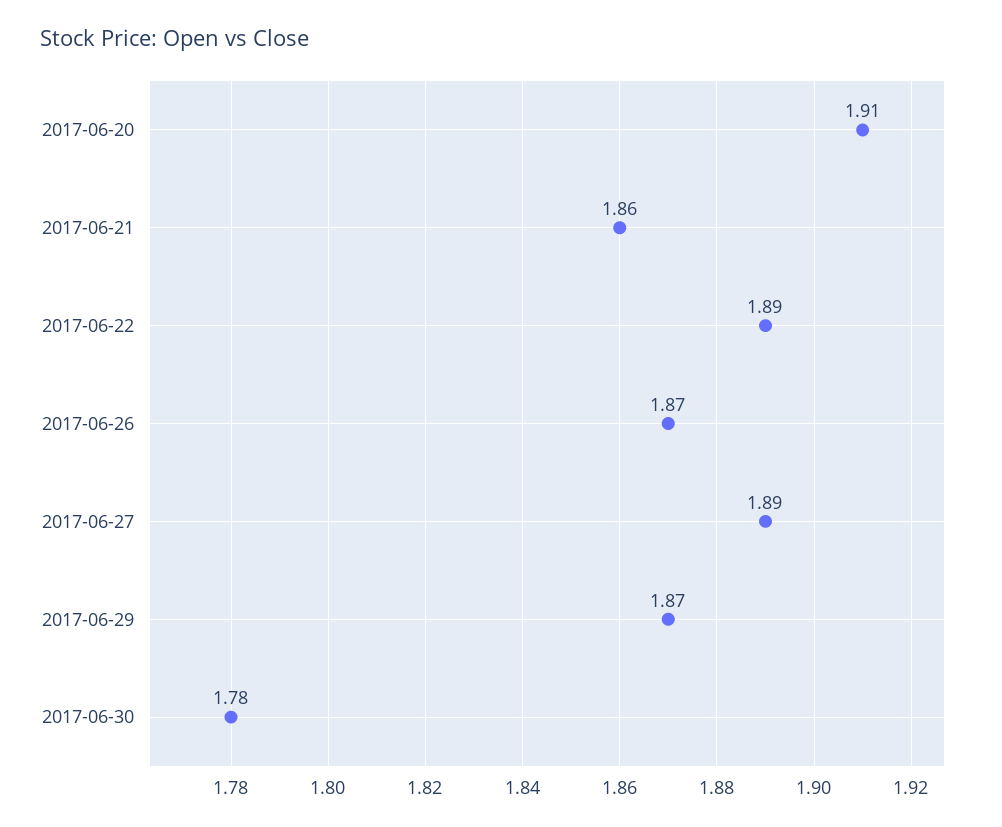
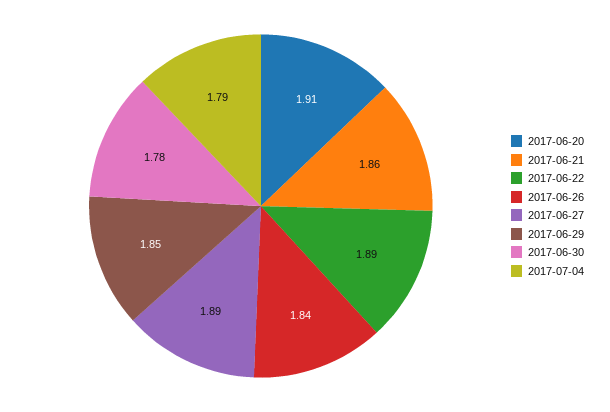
2017-06-26: 1.87 -> 1.84
2017-06-29: 1.87 -> 1.85
2017-07-04: none -> 1.79

